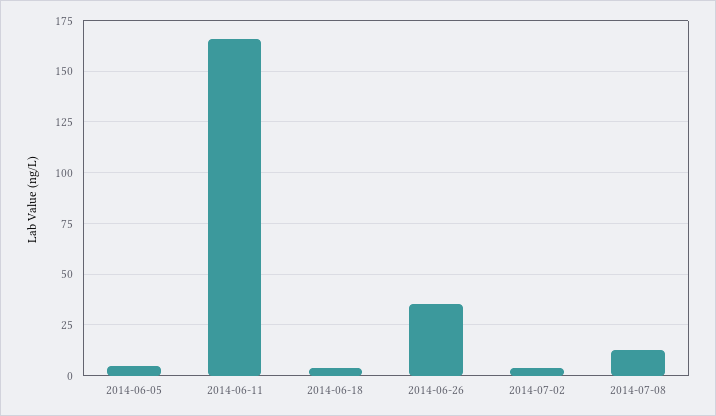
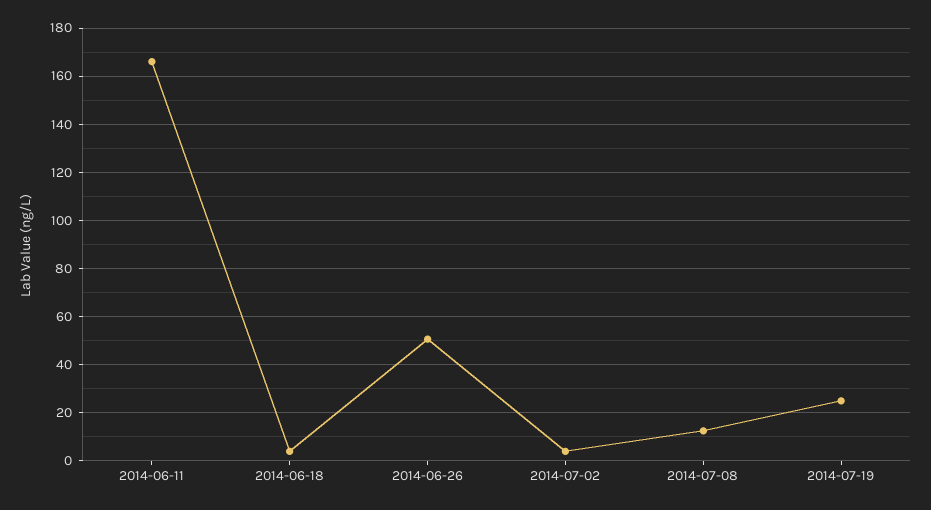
2014-06-05: 5 -> none
2014-06-26: 35 -> 50
2014-07-19: none -> 25

